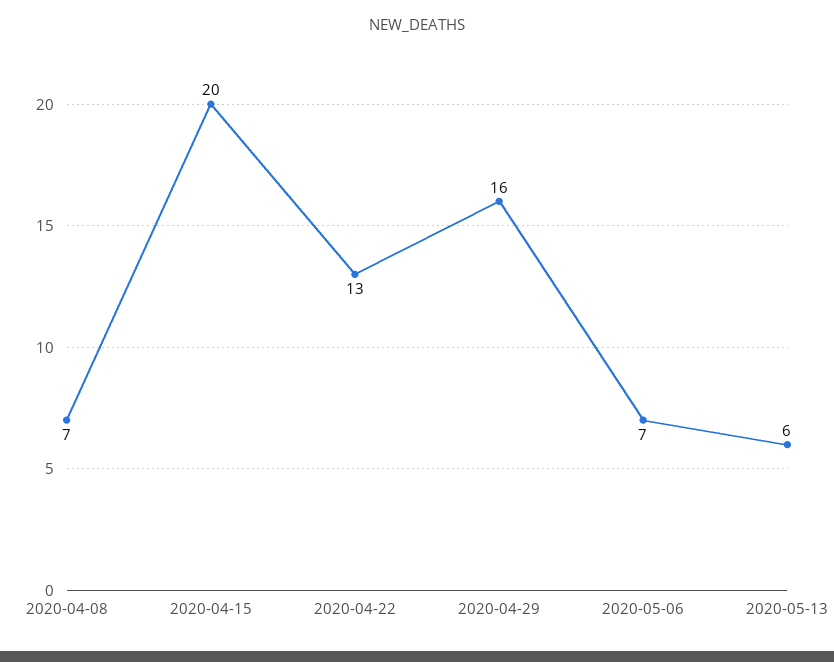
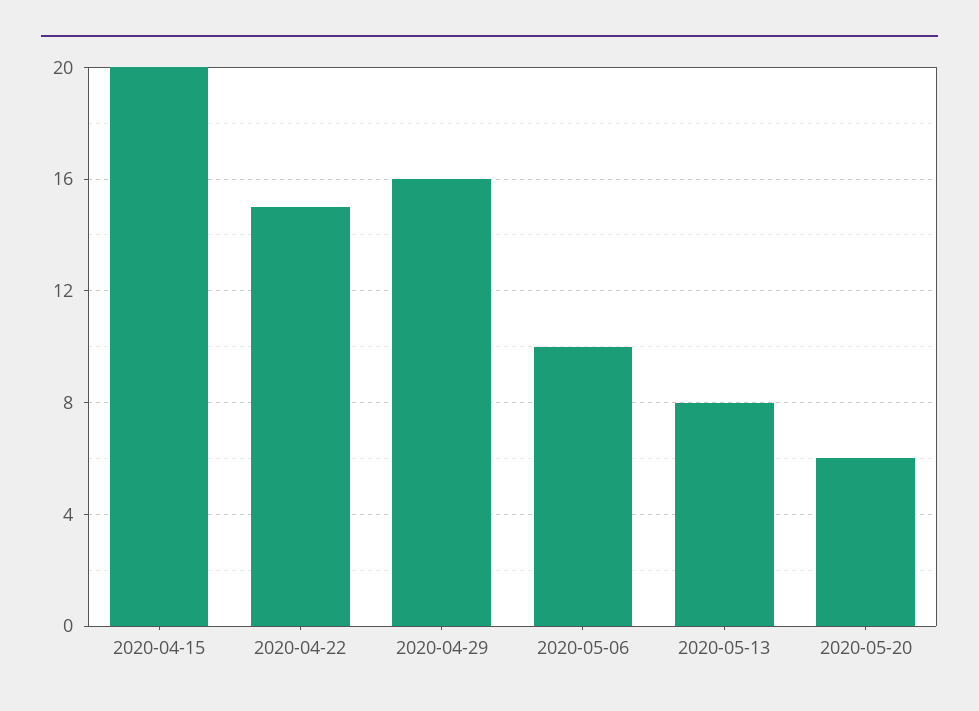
2020-04-08: 7 -> none
2020-04-22: 13 -> 15
2020-05-06: 7 -> 10
2020-05-13: 6 -> 8
2020-05-20: none -> 6

